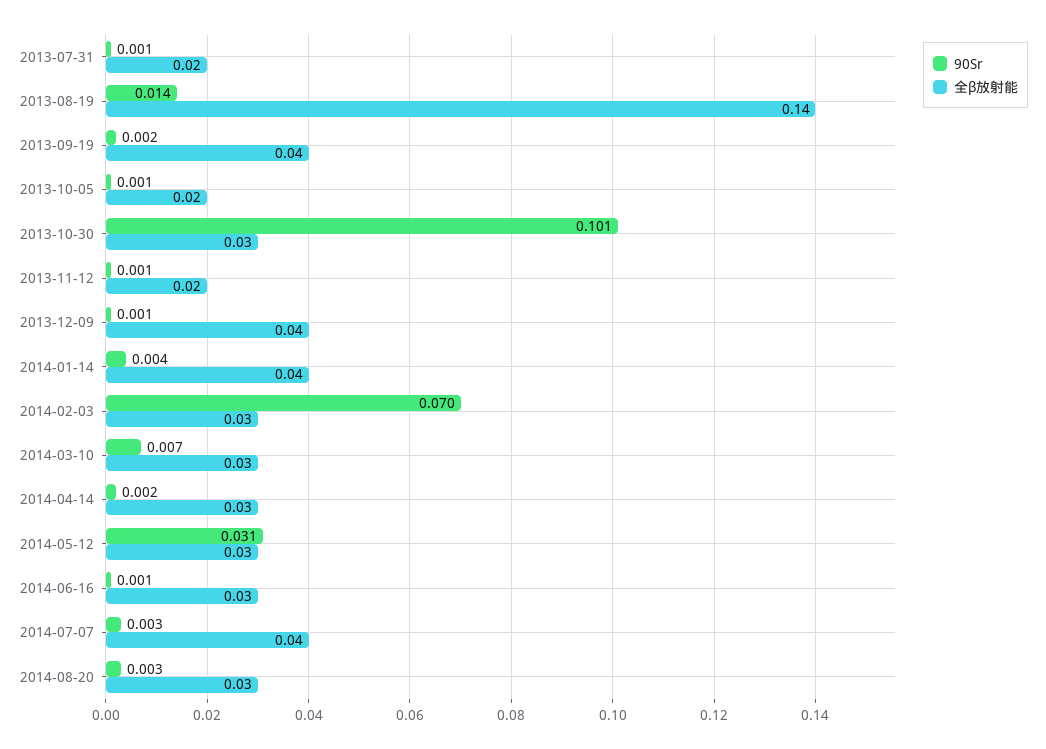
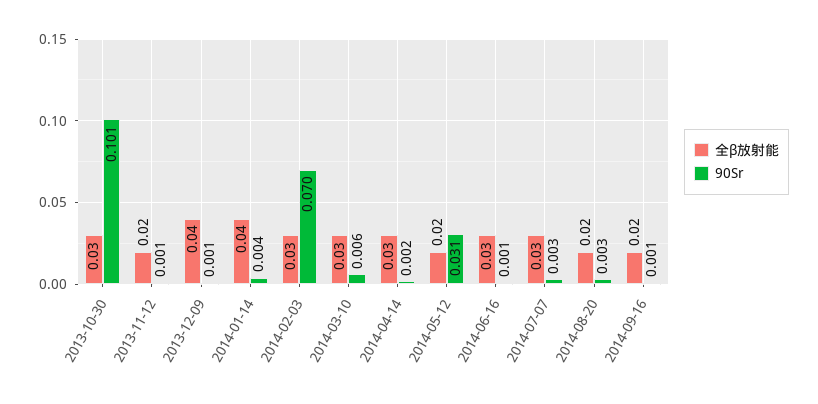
90Sr, 2013-07-31: 0.001 -> none
全β放射能, 2013-07-31: 0.02 -> none
90Sr, 2013-08-19: 0.014 -> none
全β放射能, 2013-08-19: 0.14 -> none
90Sr, 2013-09-19: 0.002 -> none
全β放射能, 2013-09-19: 0.04 -> none
90Sr, 2013-10-05: 0.001 -> none
全β放射能, 2013-10-05: 0.02 -> none
90Sr, 2014-03-10: 0.007 -> 0.006
全β放射能, 2014-05-12: 0.03 -> 0.02
全β放射能, 2014-07-07: 0.04 -> 0.03
全β放射能, 2014-08-20: 0.03 -> 0.02
全β放射能, 2014-09-16: none -> 0.02
90Sr, 2014-09-16: none -> 0.001

